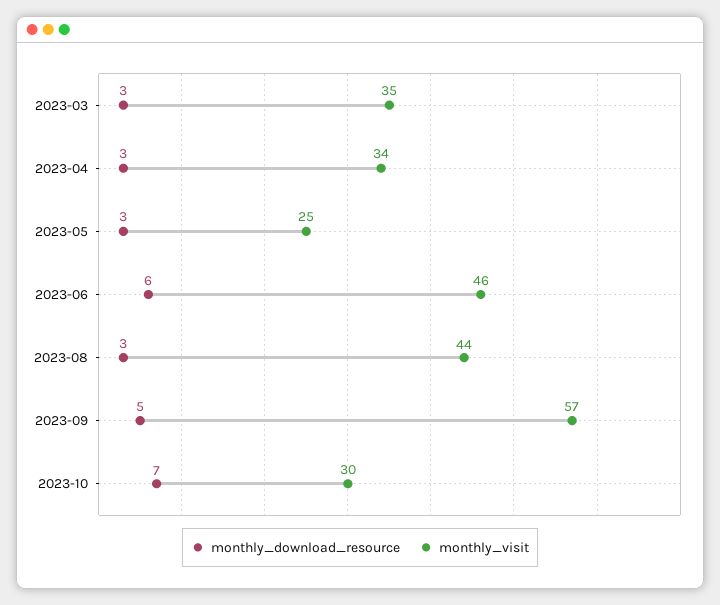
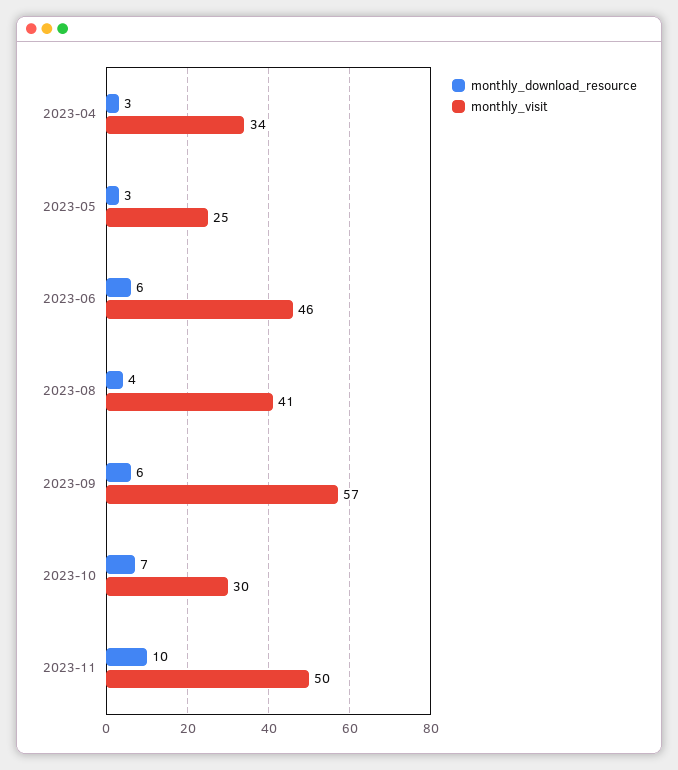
monthly_download_resource, 2023-03: 3 -> none
monthly_visit, 2023-03: 35 -> none
monthly_download_resource, 2023-08: 3 -> 4
monthly_visit, 2023-08: 44 -> 41
monthly_download_resource, 2023-09: 5 -> 6
monthly_download_resource, 2023-11: none -> 10
monthly_visit, 2023-11: none -> 50

